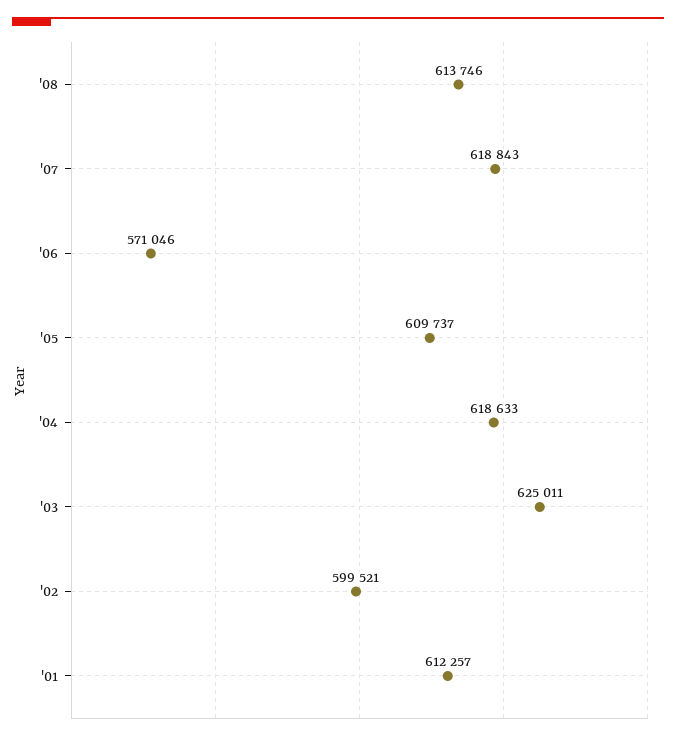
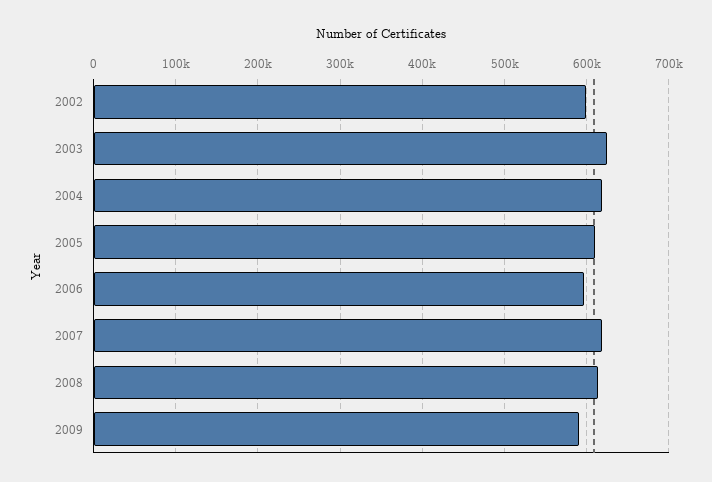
'06: 571046 -> 600000
'01: 612257 -> none
2009: none -> 590000

